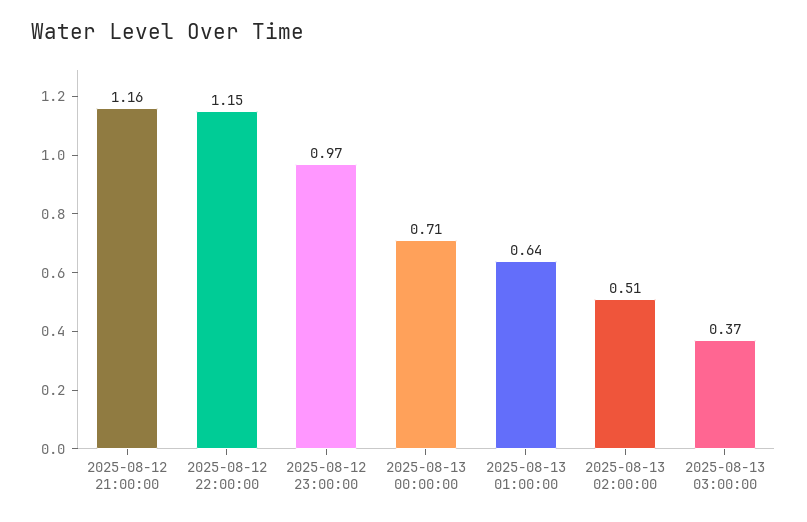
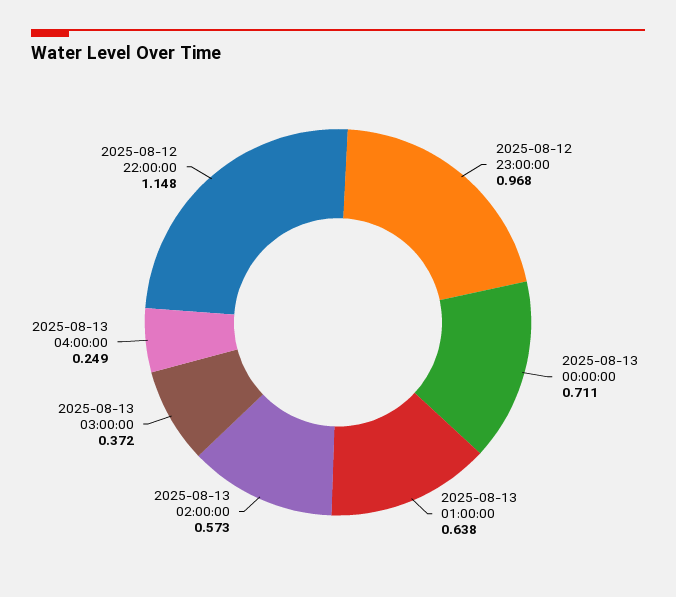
2025-08-12 21:00:00: 1.16 -> none
2025-08-13 02:00:00: 0.51 -> 0.573
2025-08-13 04:00:00: none -> 0.249

